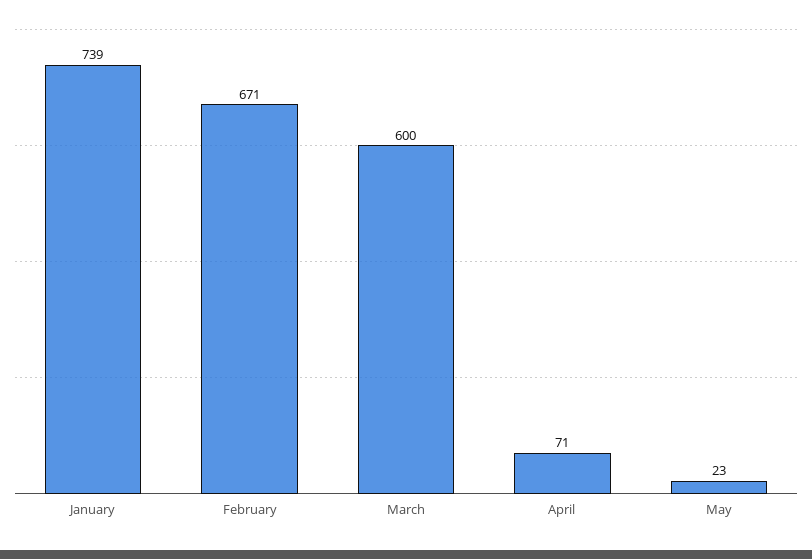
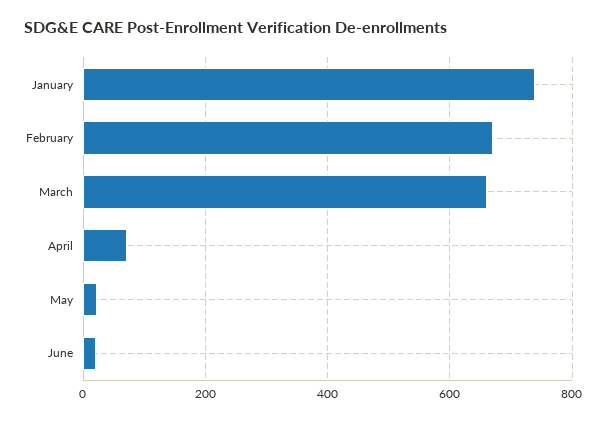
March: 600 -> 660
June: none -> 20

